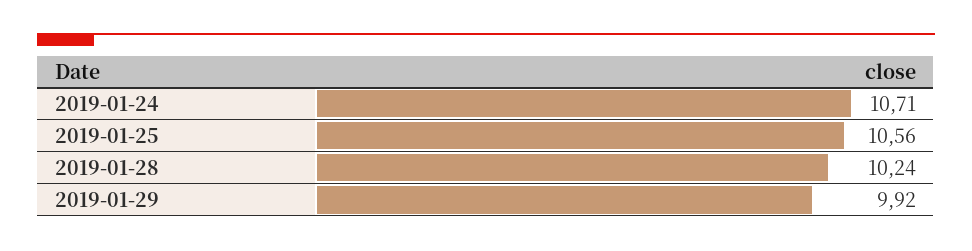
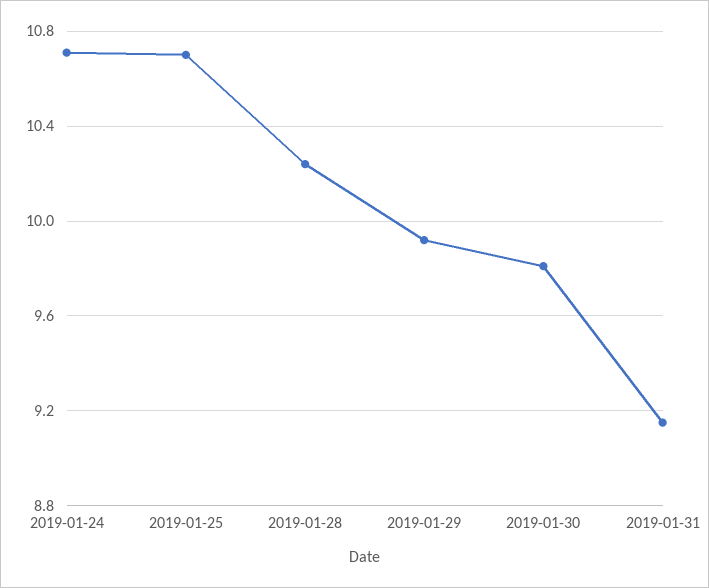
2019-01-25: 10.56 -> 10.7
2019-01-30: none -> 9.8
2019-01-31: none -> 9.15

